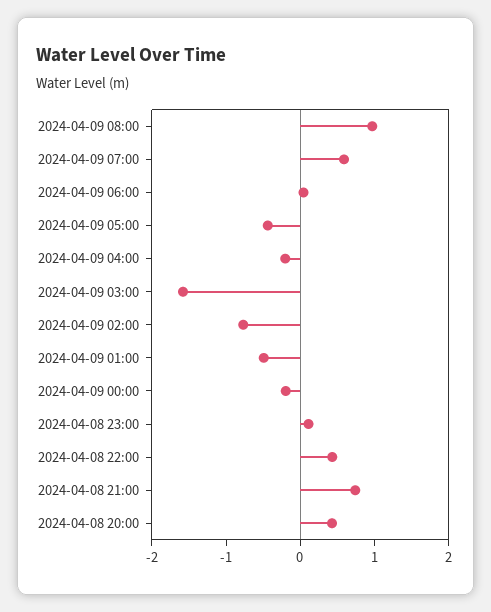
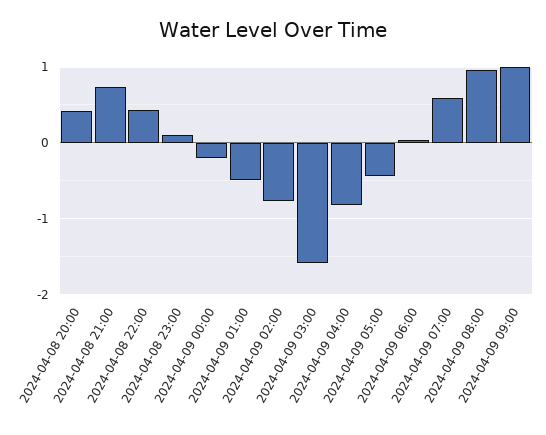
2024-04-09 04:00: -0.2 -> -0.8
2024-04-09 09:00: none -> 1

